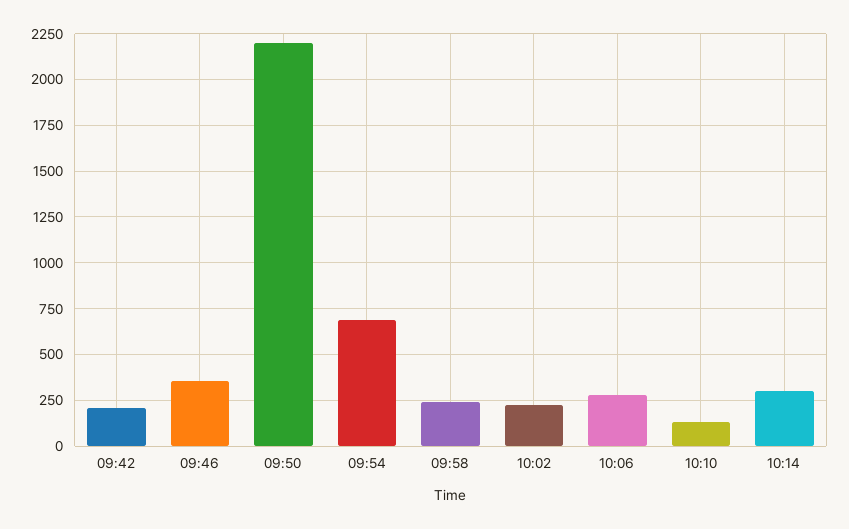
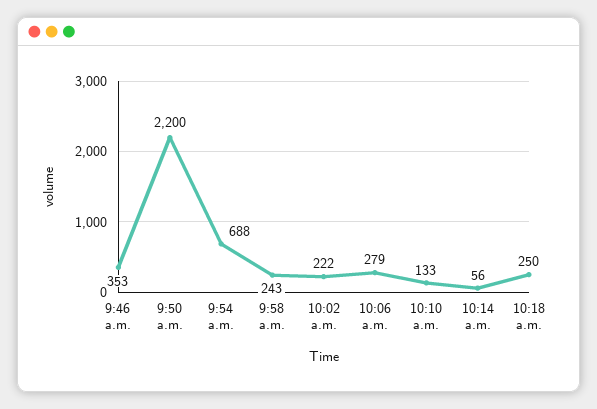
09:42: 200 -> none
10:14: 300 -> 56
10:18 a.m.: none -> 250

